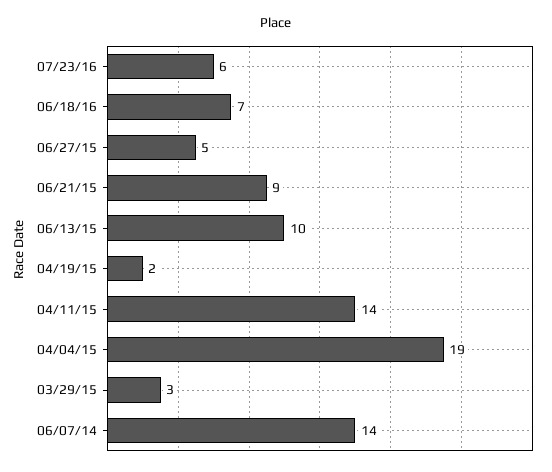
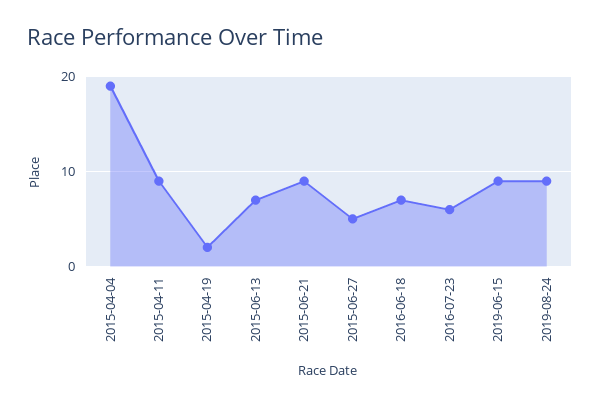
06/13/15: 10 -> 7
04/11/15: 14 -> 9
03/29/15: 3 -> none
06/07/14: 14 -> none
2019-06-15: none -> 9
2019-08-24: none -> 9

